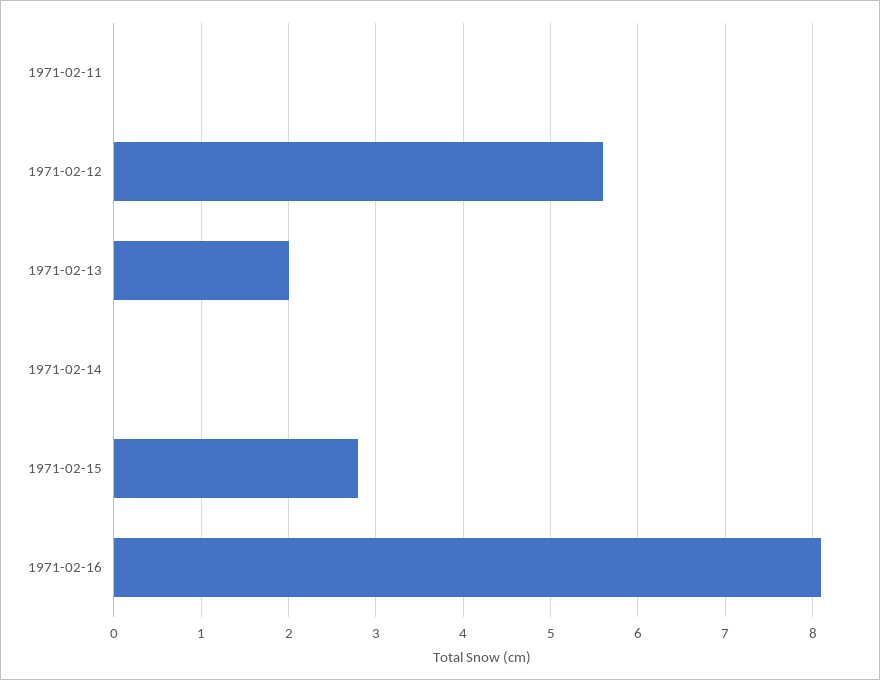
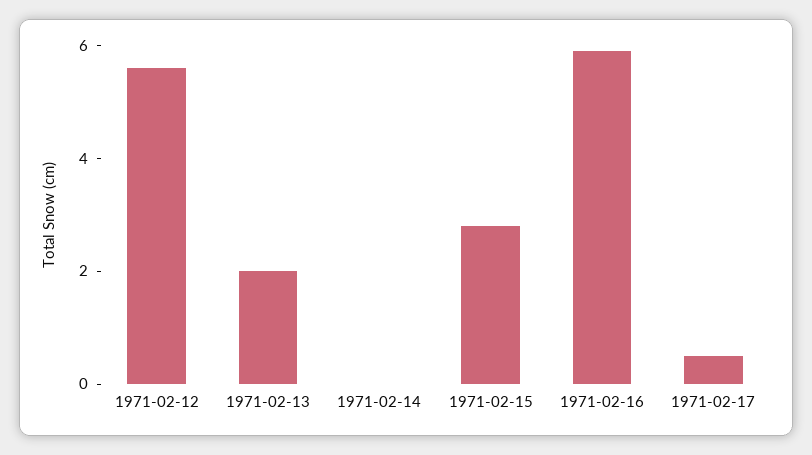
1971-02-11: 0 -> none
1971-02-16: 8.1 -> 6
1971-02-17: none -> 0.5

